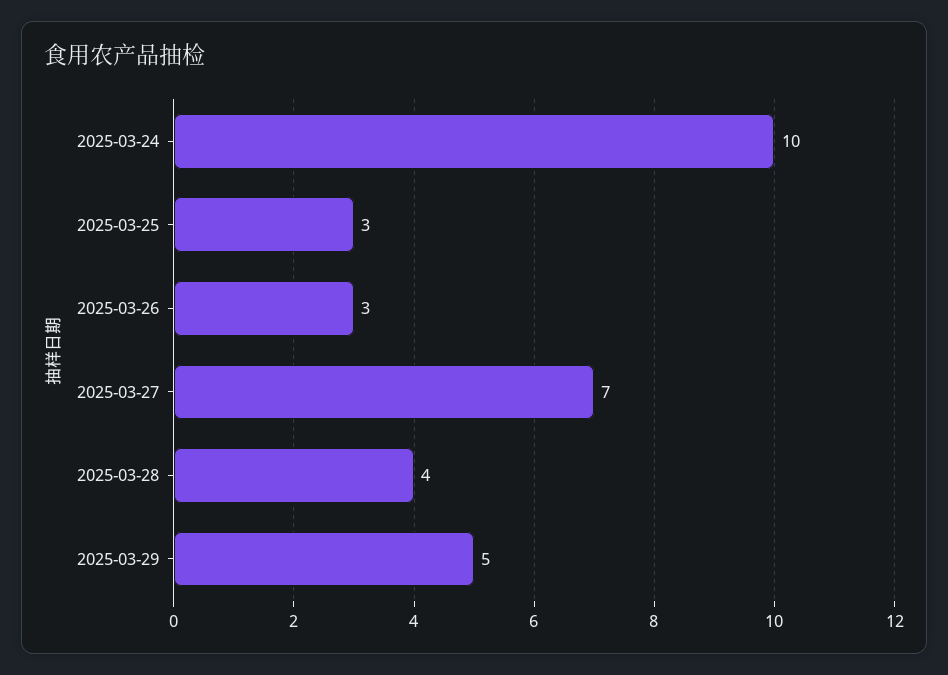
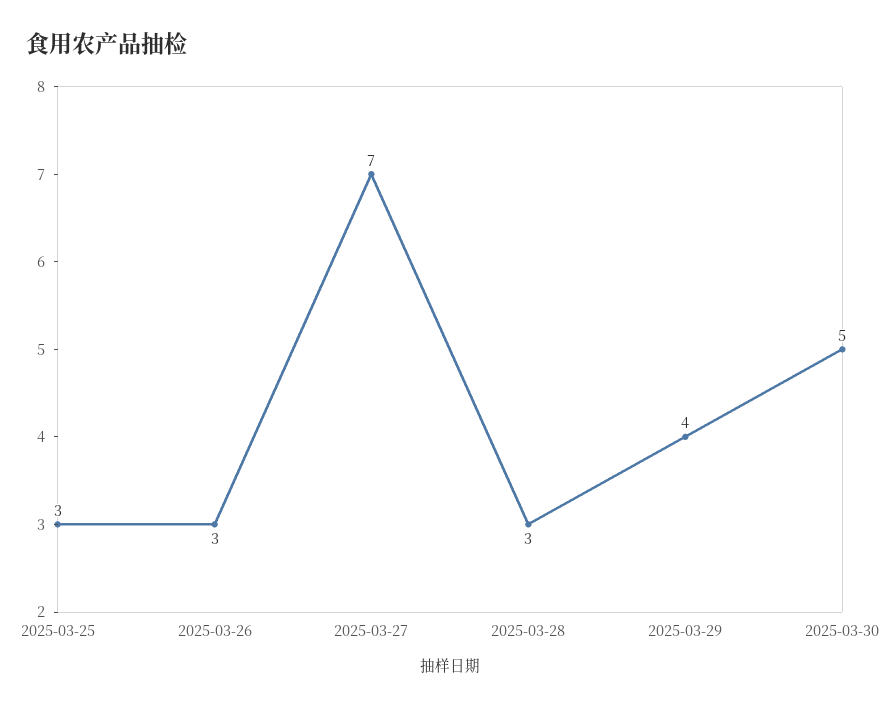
2025-03-24: 10 -> none
2025-03-28: 4 -> 3
2025-03-29: 5 -> 4
2025-03-30: none -> 5

